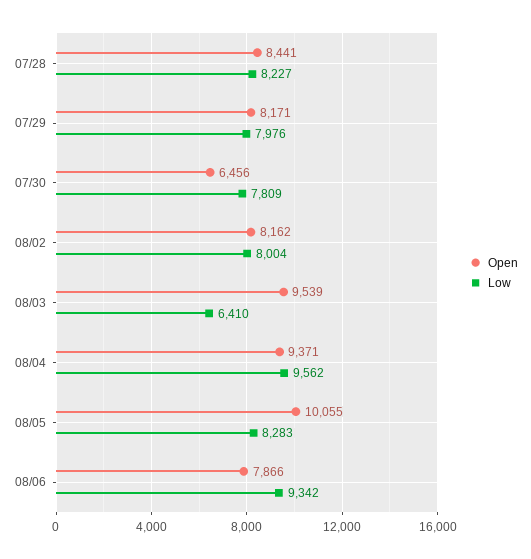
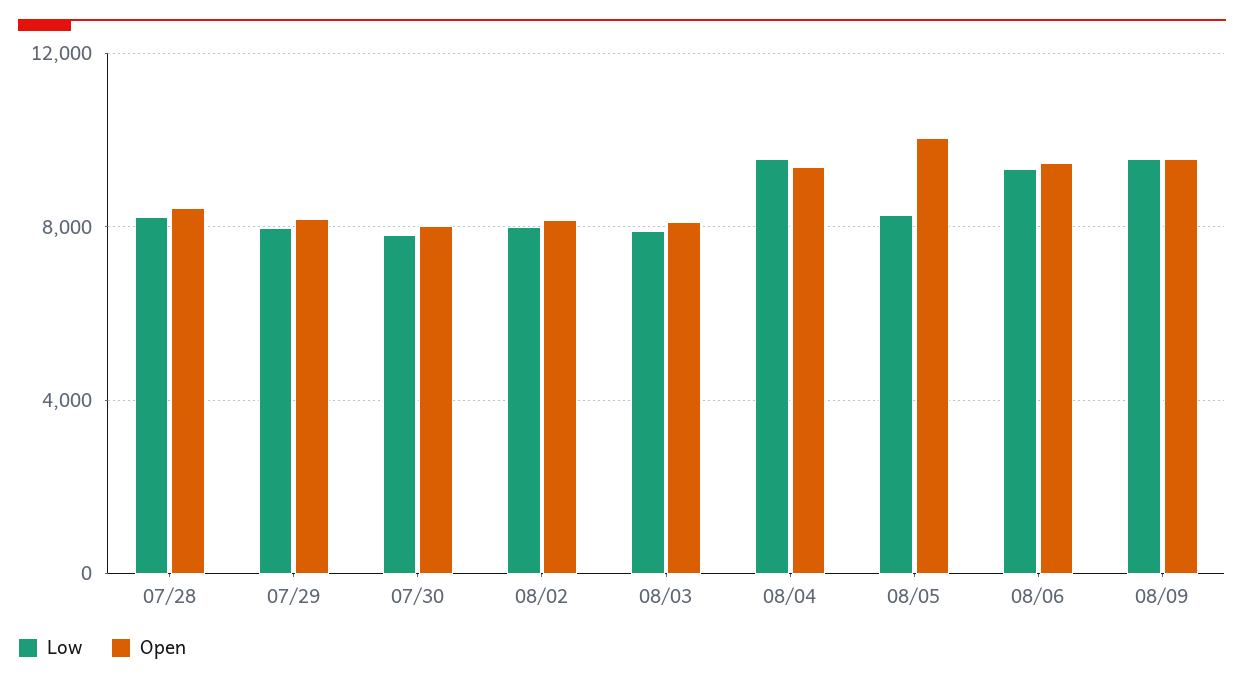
Open, 07/30: 6456 -> 8000
Open, 08/03: 9539 -> 8000
Low, 08/03: 6410 -> 8000
Open, 08/06: 7866 -> 9500
Low, 08/09: none -> 9500
Open, 08/09: none -> 9500

